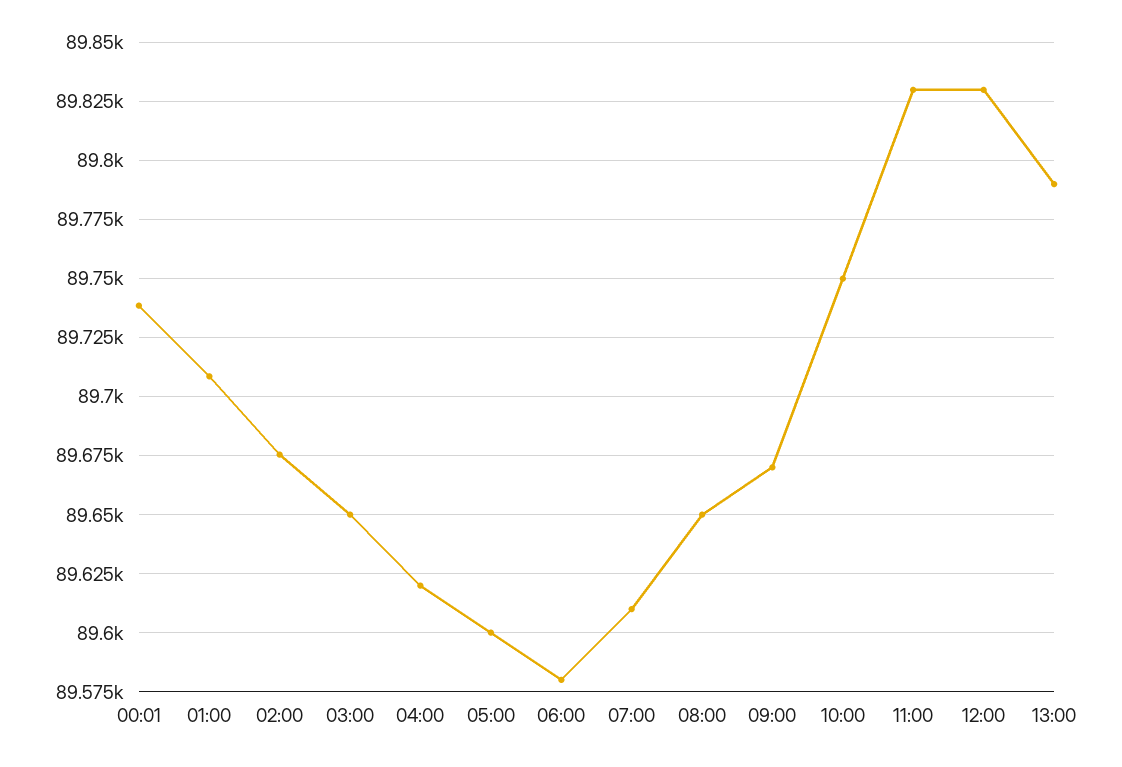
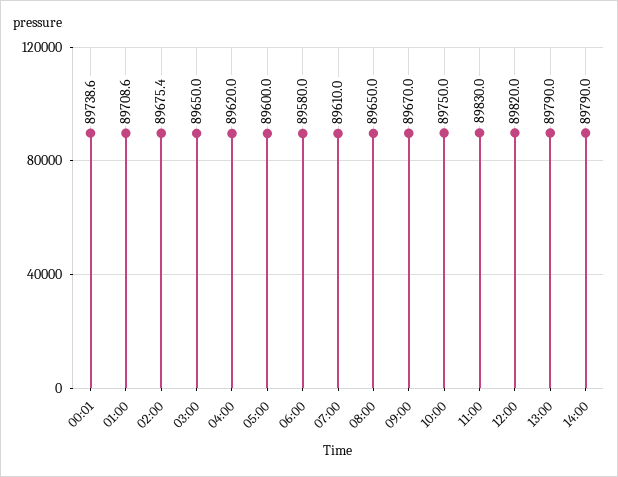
12:00: 89830 -> 89820
14:00: none -> 89790

